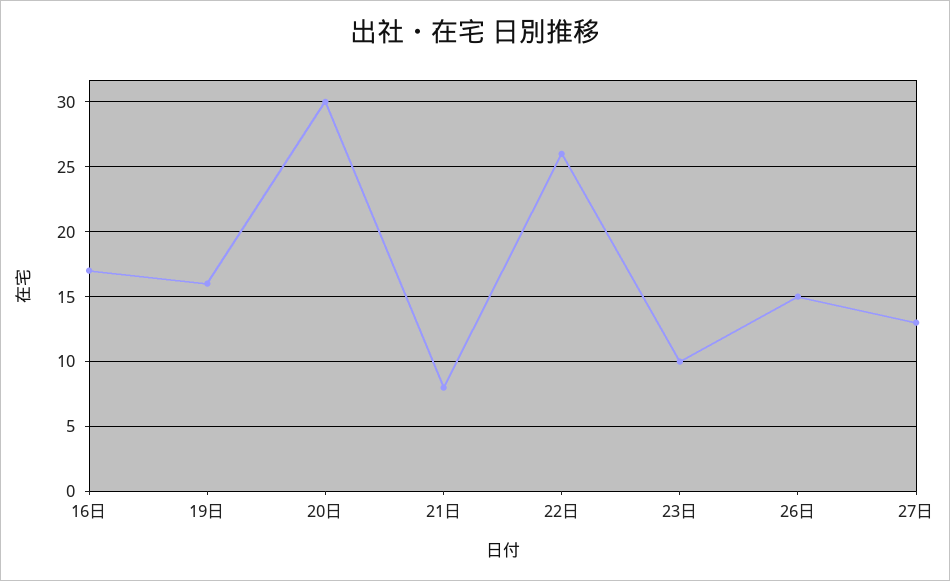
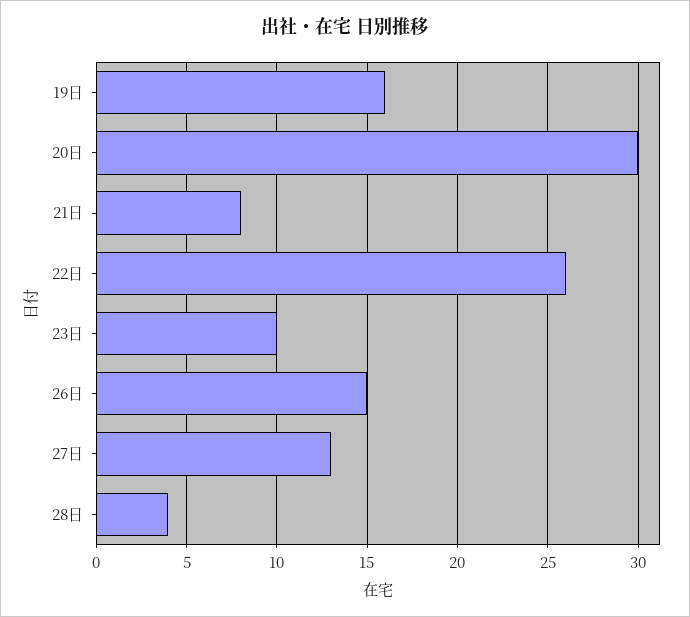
16日: 17 -> none
28日: none -> 4

